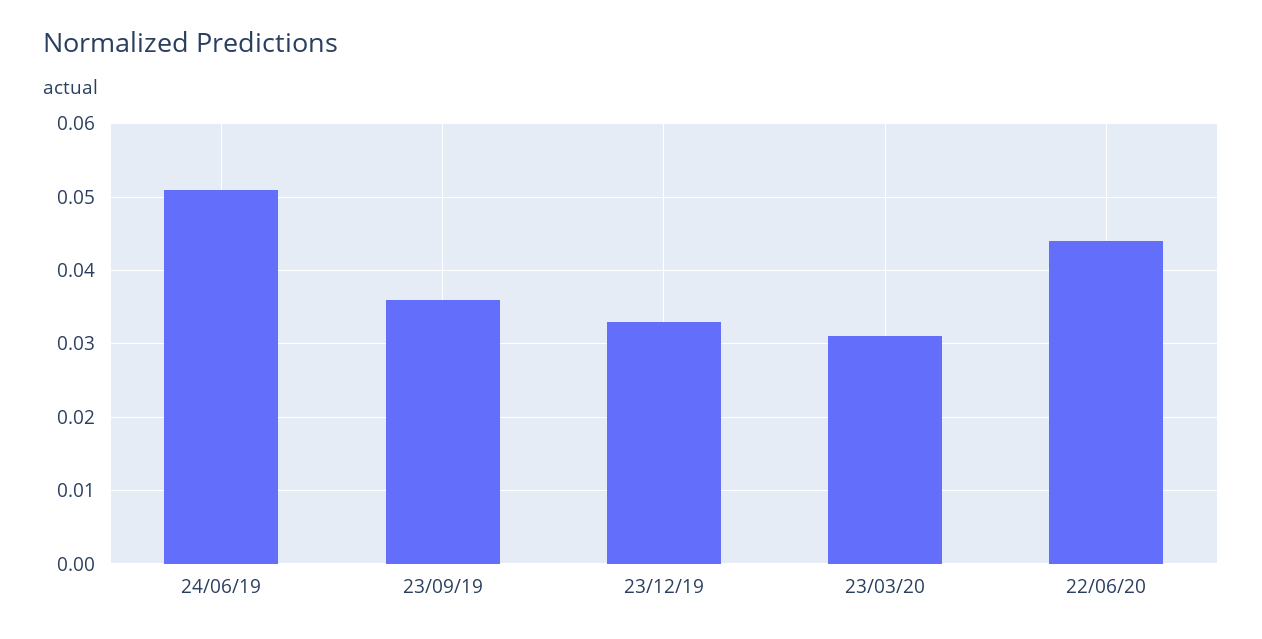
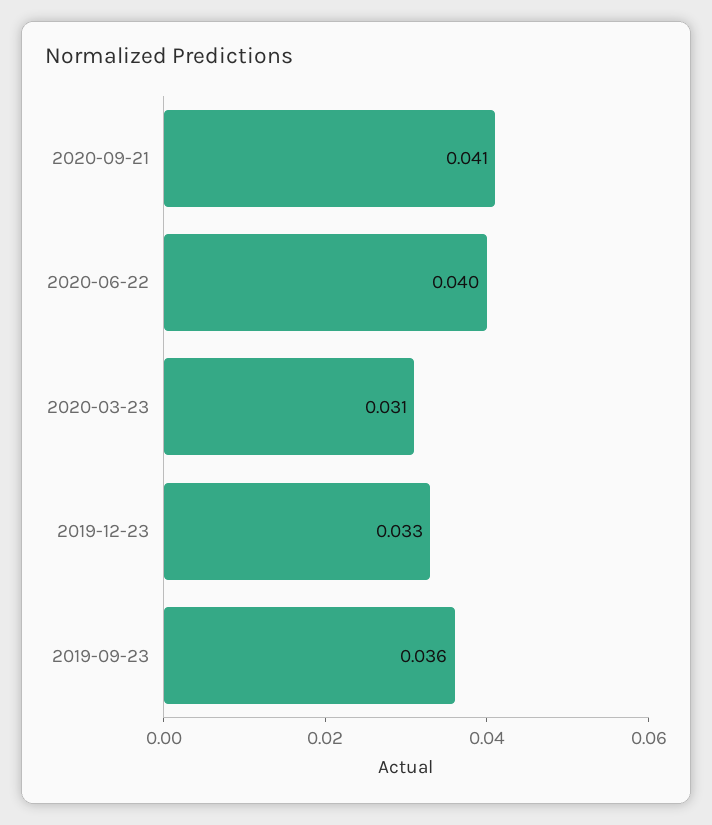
24/06/19: 0.051 -> none
22/06/20: 0.044 -> 0.04
2020-09-21: none -> 0.041

